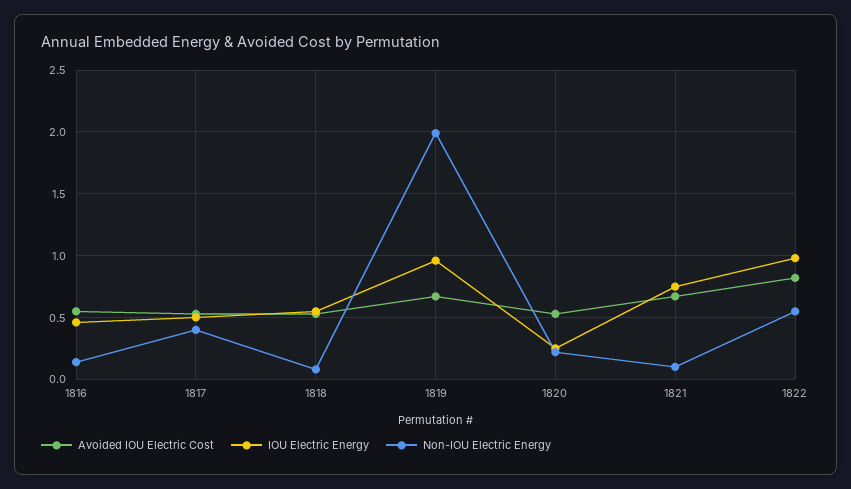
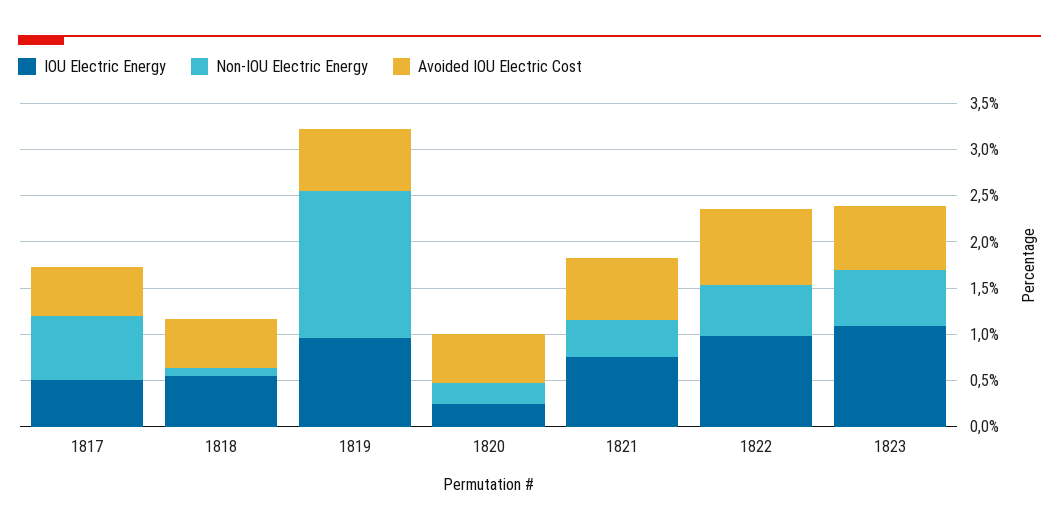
Avoided IOU Electric Cost, 1816: 0.55 -> none
IOU Electric Energy, 1816: 0.45 -> none
Non-IOU Electric Energy, 1816: 0.15 -> none
Non-IOU Electric Energy, 1817: 0.4 -> 0.7
Non-IOU Electric Energy, 1819: 2 -> 1.6
Non-IOU Electric Energy, 1821: 0.1 -> 0.4
IOU Electric Energy, 1823: none -> 1.1
Non-IOU Electric Energy, 1823: none -> 0.6
Avoided IOU Electric Cost, 1823: none -> 0.7

